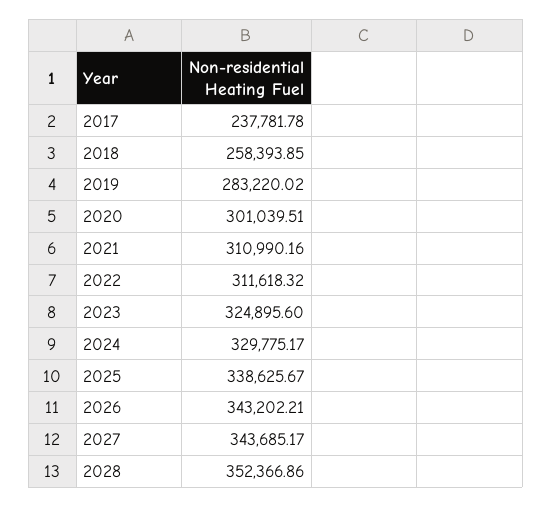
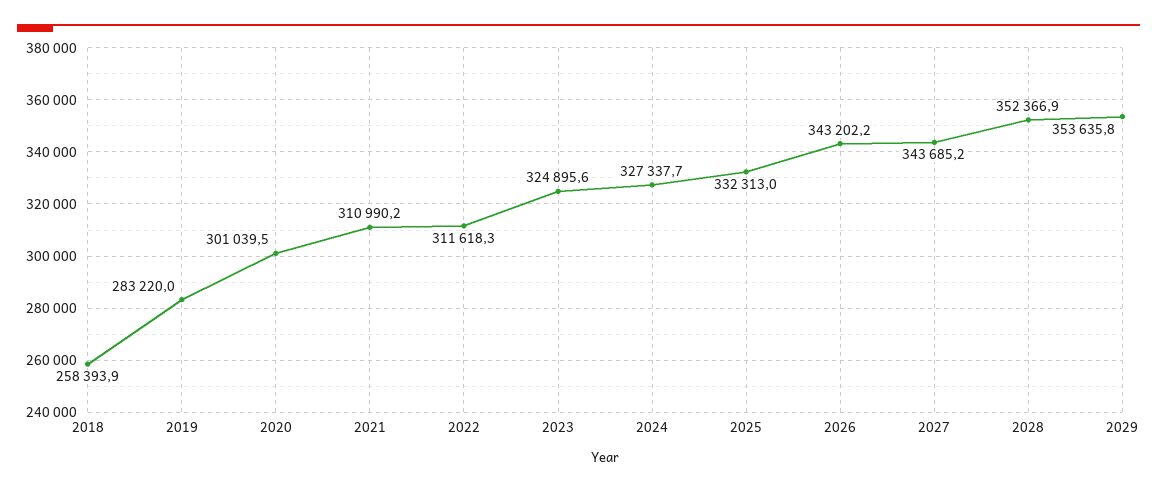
2017: 237781.78 -> none
2024: 329775.17 -> 327337.7
2025: 338625.67 -> 332313
2029: none -> 353635.8

